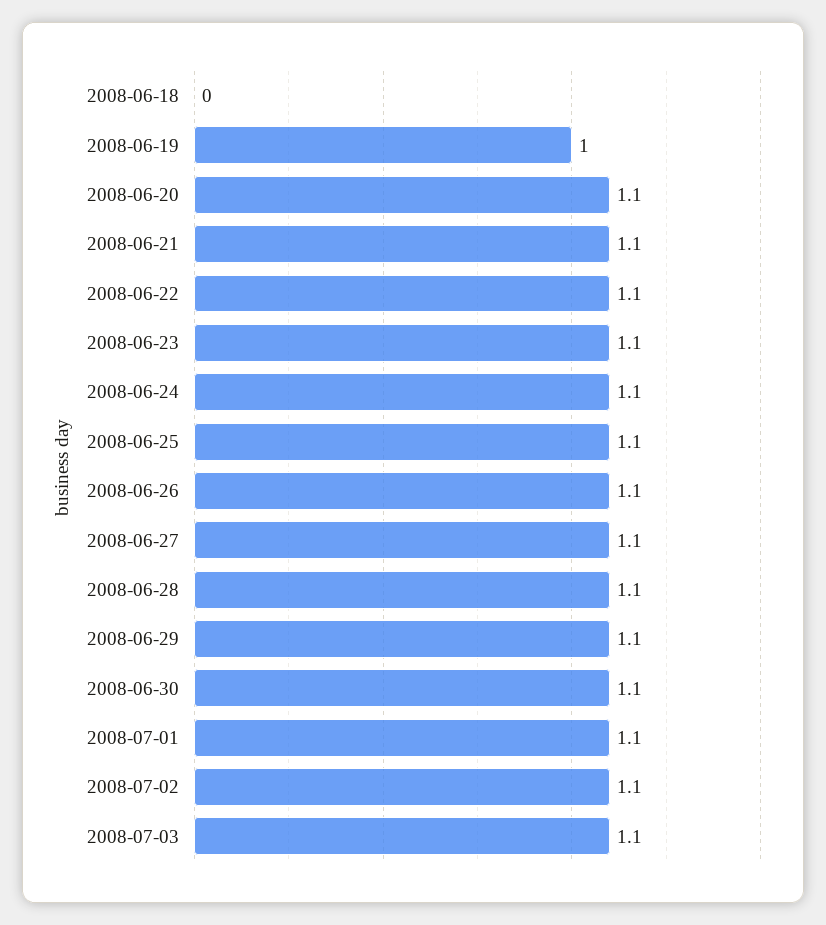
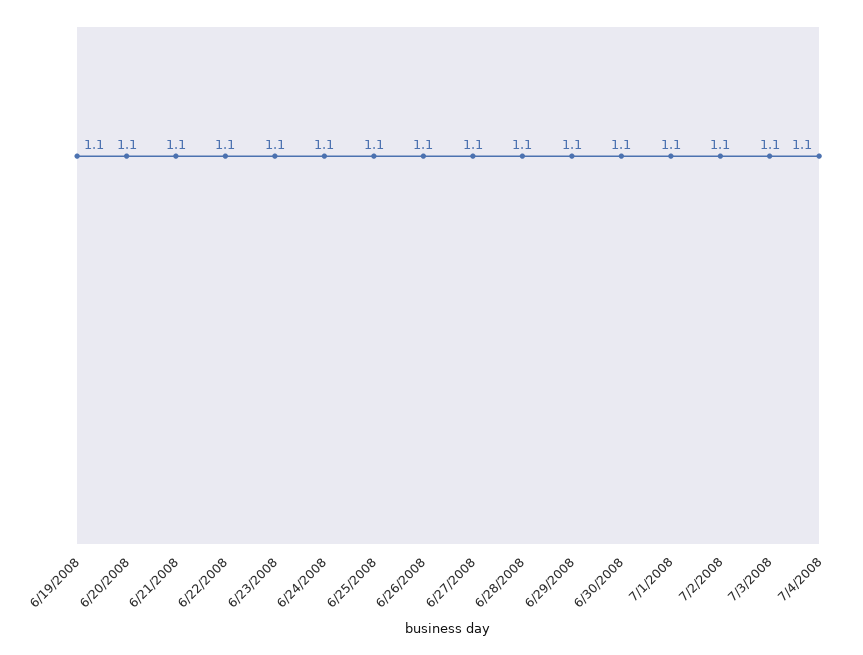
2008-06-18: 0 -> none
2008-06-19: 1 -> 1.1
7/4/2008: none -> 1.1

